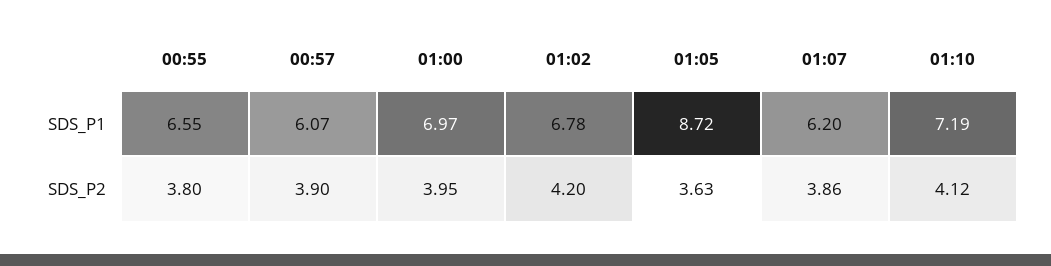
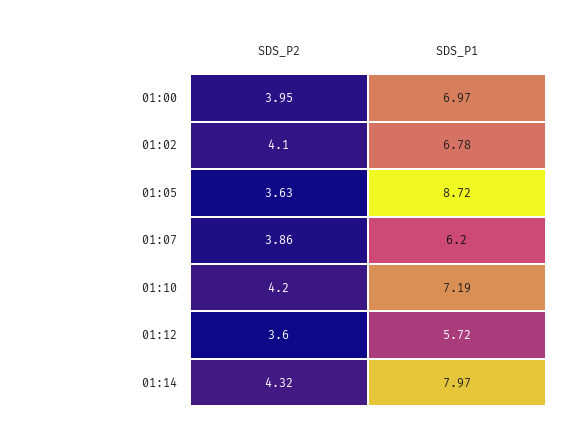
00:55, SDS_P1: 6.55 -> none
00:57, SDS_P1: 6.07 -> none
00:55, SDS_P2: 3.8 -> none
00:57, SDS_P2: 3.9 -> none
01:02, SDS_P2: 4.2 -> 4.1
01:10, SDS_P2: 4.12 -> 4.2
01:12, SDS_P2: none -> 3.6
01:12, SDS_P1: none -> 5.72
01:14, SDS_P2: none -> 4.32
01:14, SDS_P1: none -> 7.97

